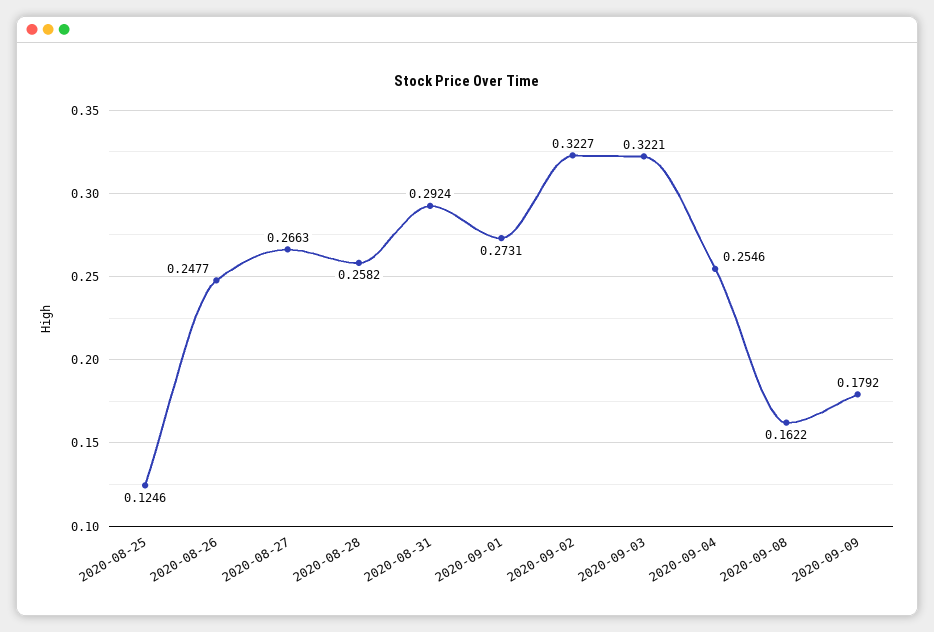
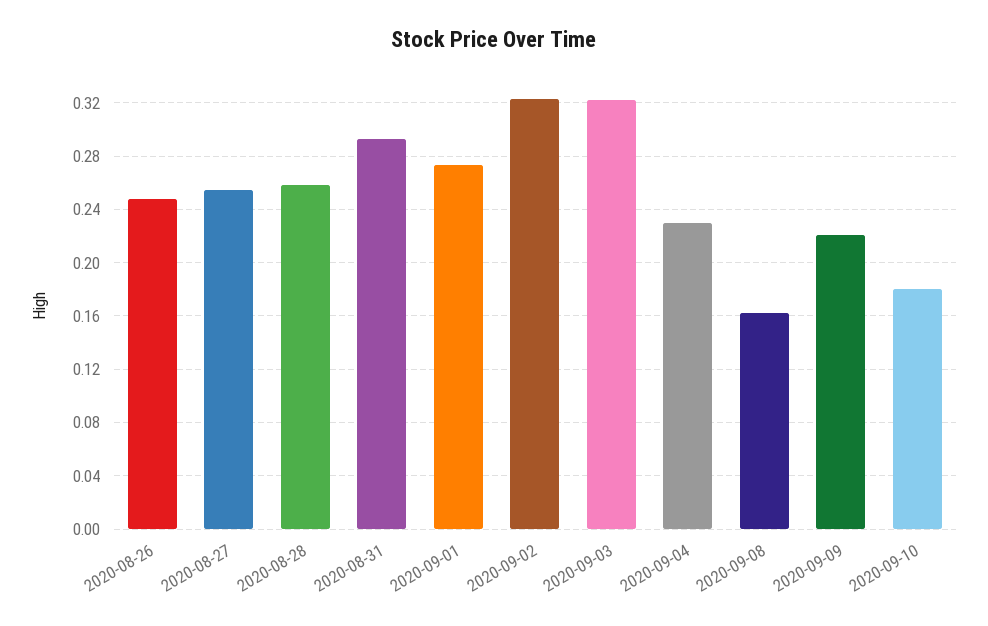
2020-08-25: 0.1246 -> none
2020-08-27: 0.2663 -> 0.255
2020-09-04: 0.2546 -> 0.23
2020-09-09: 0.1792 -> 0.22
2020-09-10: none -> 0.18

